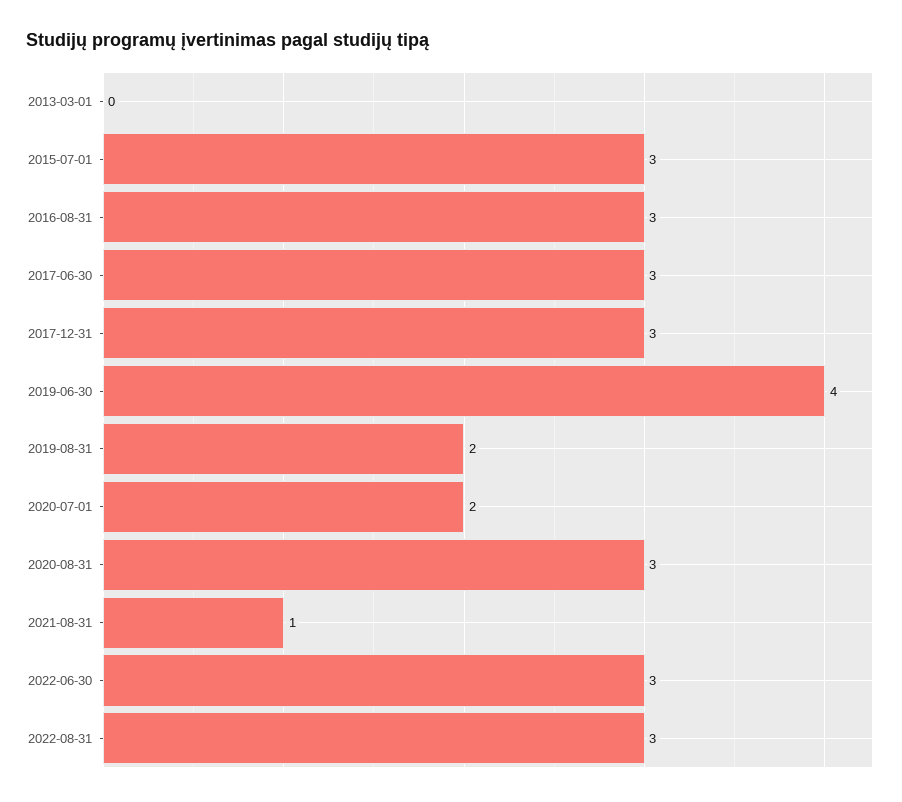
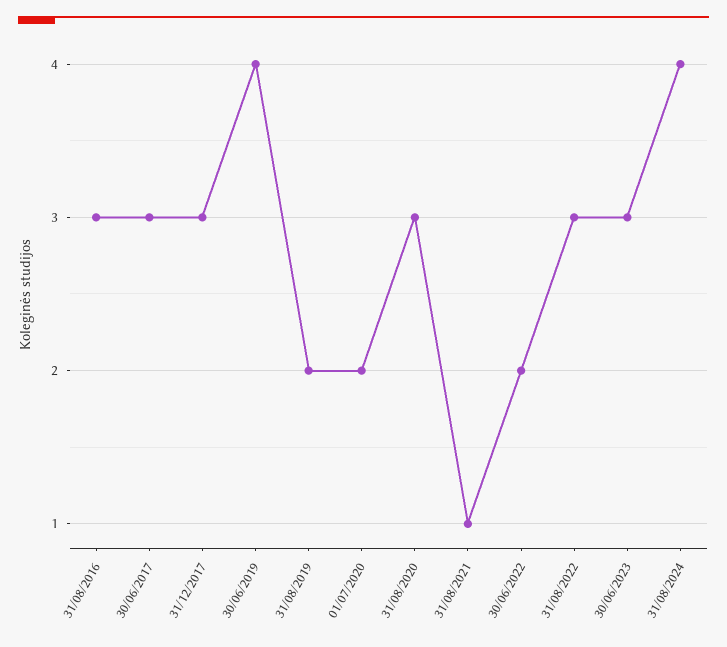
2013-03-01: 0 -> none
2015-07-01: 3 -> none
2022-06-30: 3 -> 2
30/06/2023: none -> 3
31/08/2024: none -> 4

